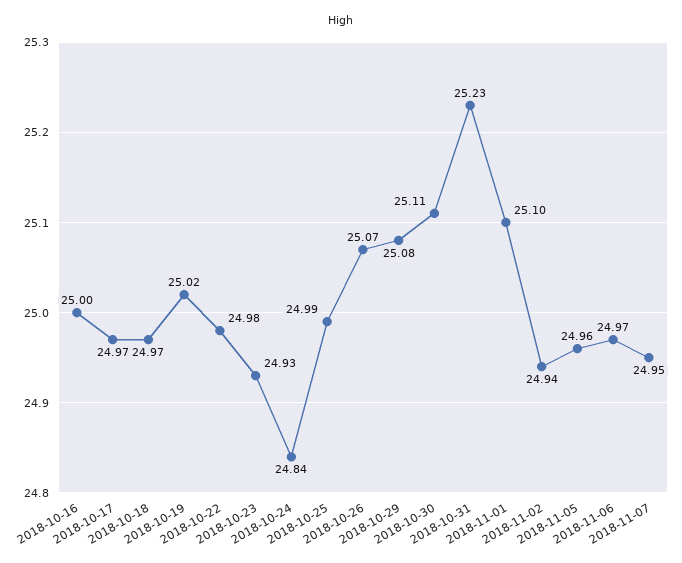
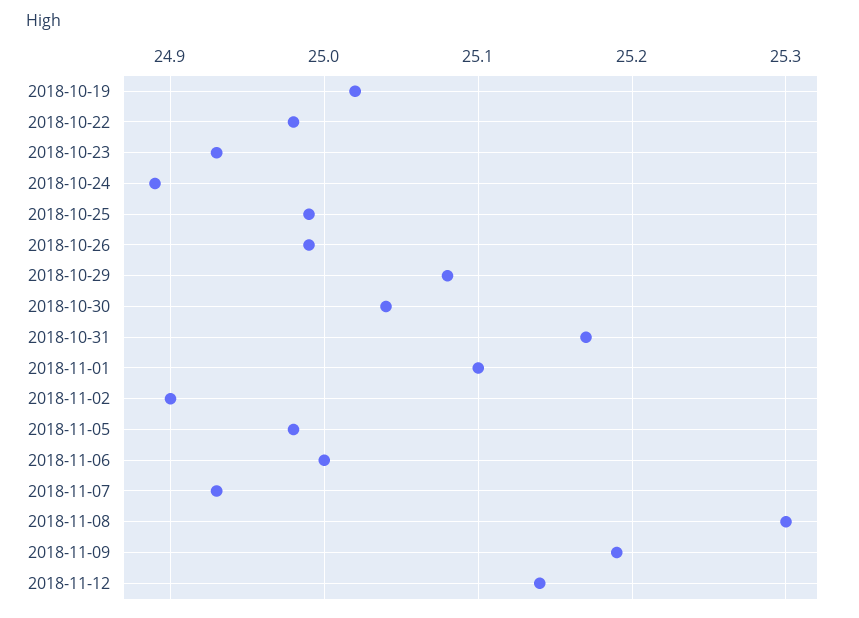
2018-10-16: 25 -> none
2018-10-17: 24.97 -> none
2018-10-18: 24.97 -> none
2018-10-24: 24.84 -> 24.89
2018-10-26: 25.07 -> 24.99
2018-10-30: 25.11 -> 25.04
2018-10-31: 25.23 -> 25.17
2018-11-02: 24.94 -> 24.9
2018-11-05: 24.96 -> 24.98
2018-11-06: 24.97 -> 25
2018-11-07: 24.95 -> 24.93
2018-11-08: none -> 25.3
2018-11-09: none -> 25.19
2018-11-12: none -> 25.14

